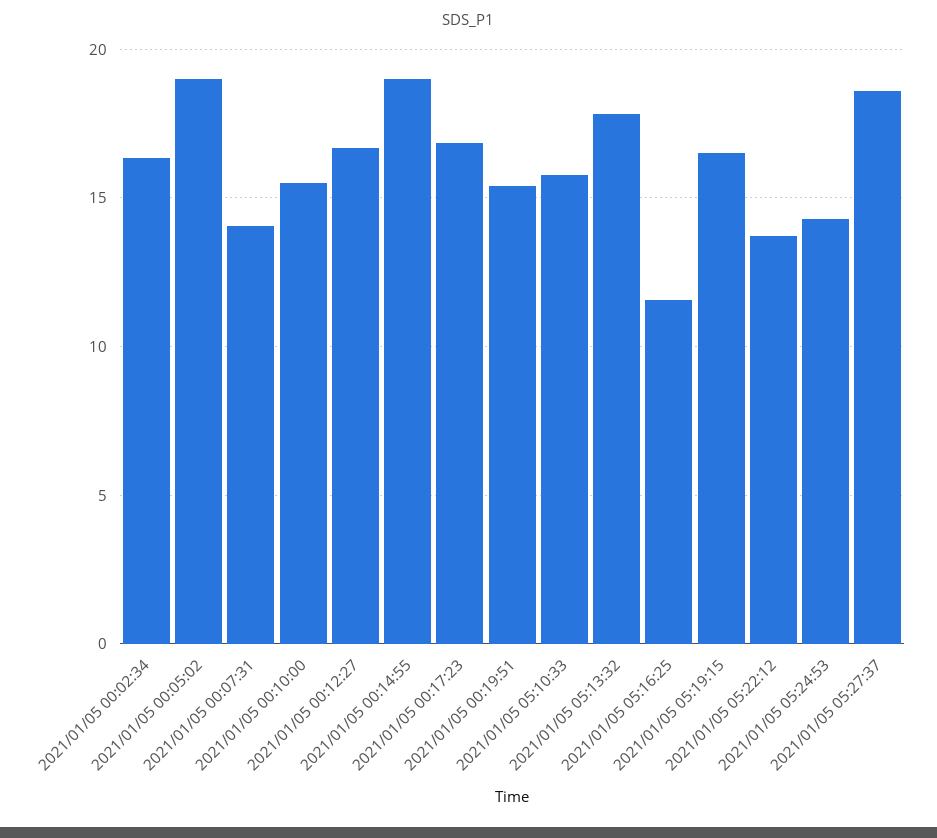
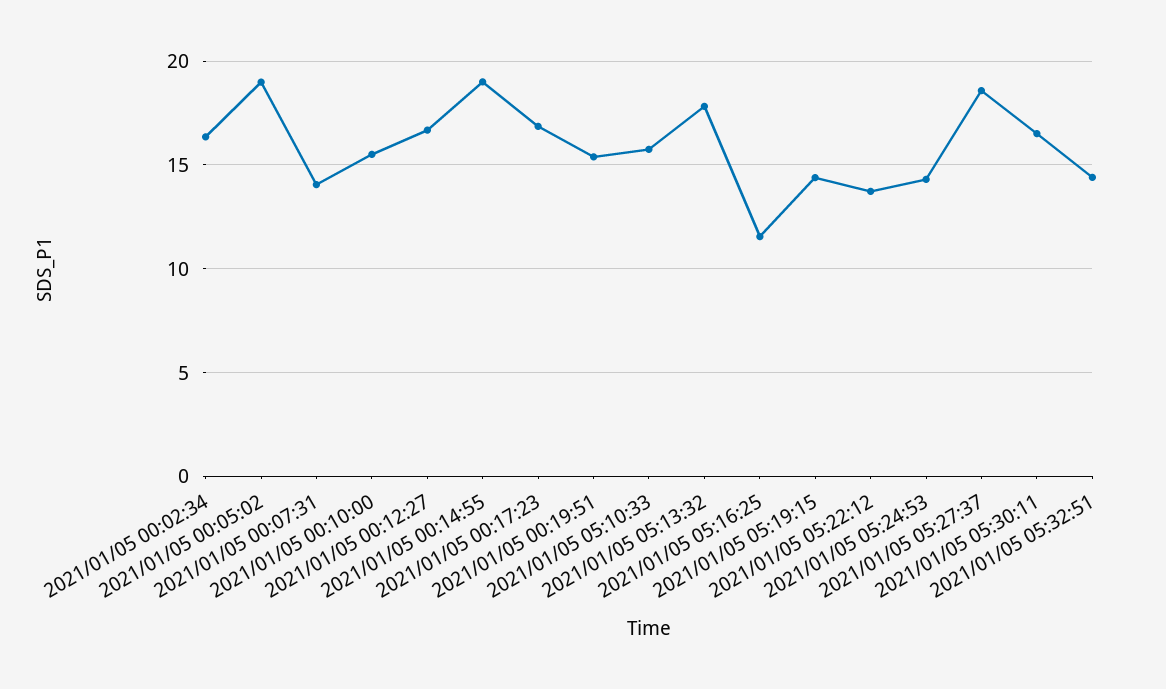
2021/01/05 05:19:15: 16.5 -> 14.5
2021/01/05 05:30:11: none -> 16.5
2021/01/05 05:32:51: none -> 14.5

